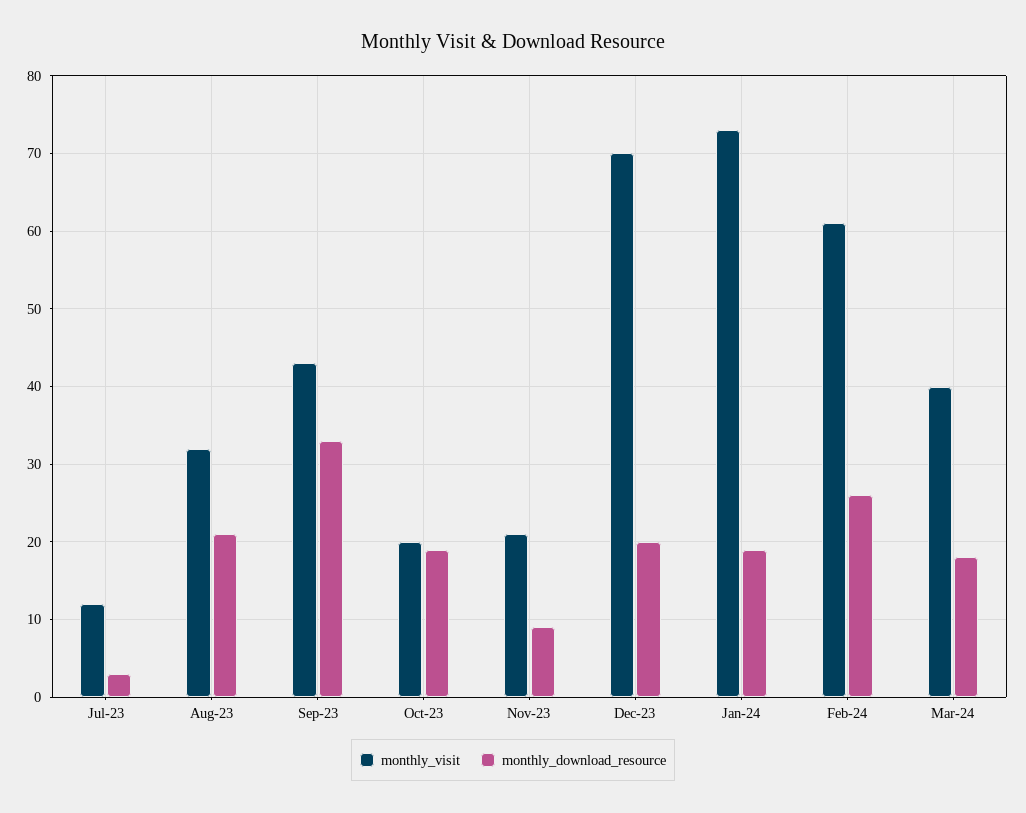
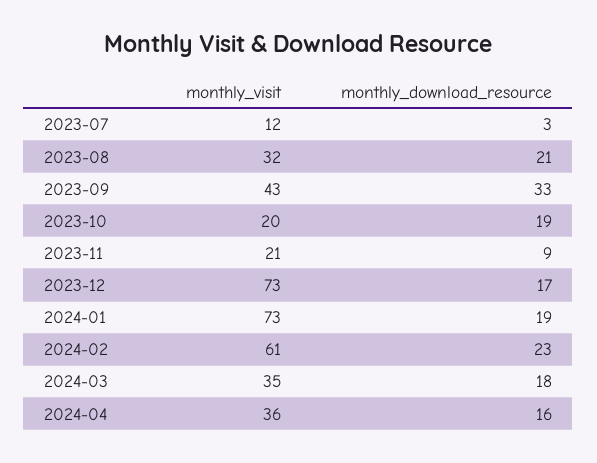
monthly_visit, Dec-23: 70 -> 73
monthly_download_resource, Dec-23: 20 -> 17
monthly_download_resource, Feb-24: 26 -> 23
monthly_visit, Mar-24: 40 -> 35
monthly_visit, 2024-04: none -> 36
monthly_download_resource, 2024-04: none -> 16

